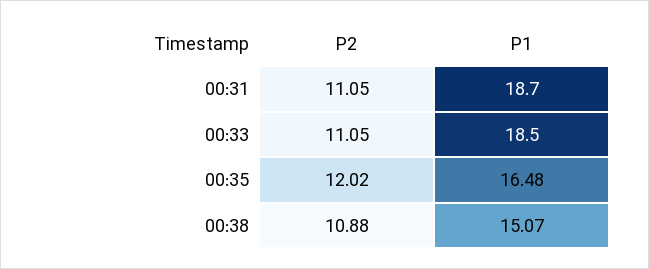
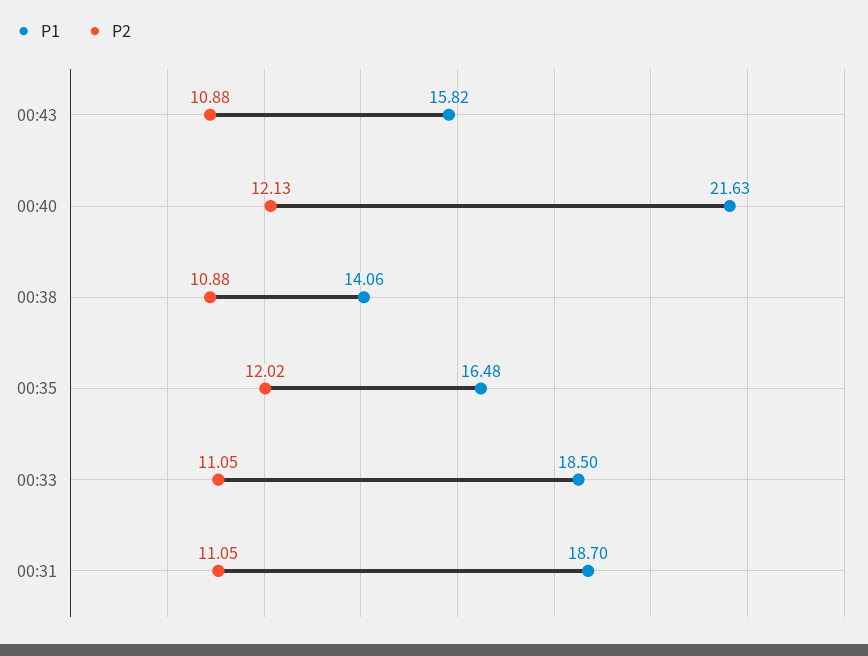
P1, 00:38: 15.07 -> 14.06
P1, 00:43: none -> 15.82
P2, 00:43: none -> 10.88
P1, 00:40: none -> 21.63
P2, 00:40: none -> 12.13

